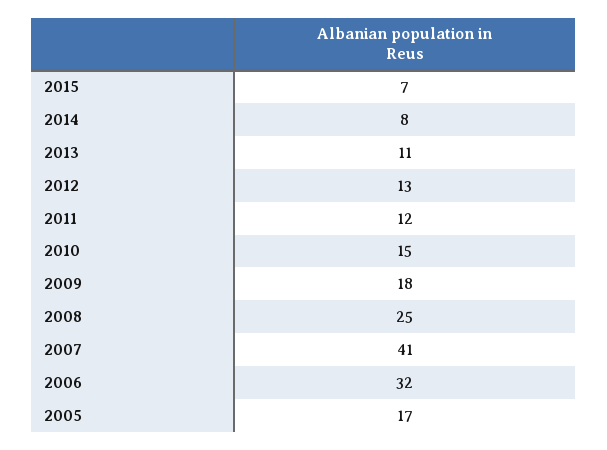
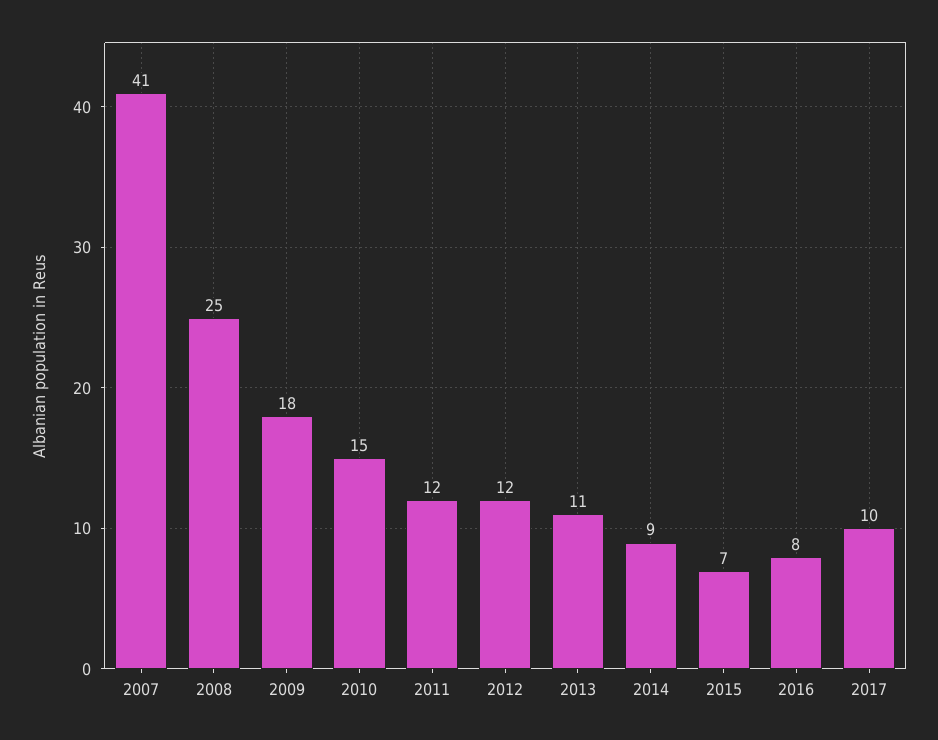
2014: 8 -> 9
2012: 13 -> 12
2006: 32 -> none
2005: 17 -> none
2016: none -> 8
2017: none -> 10

